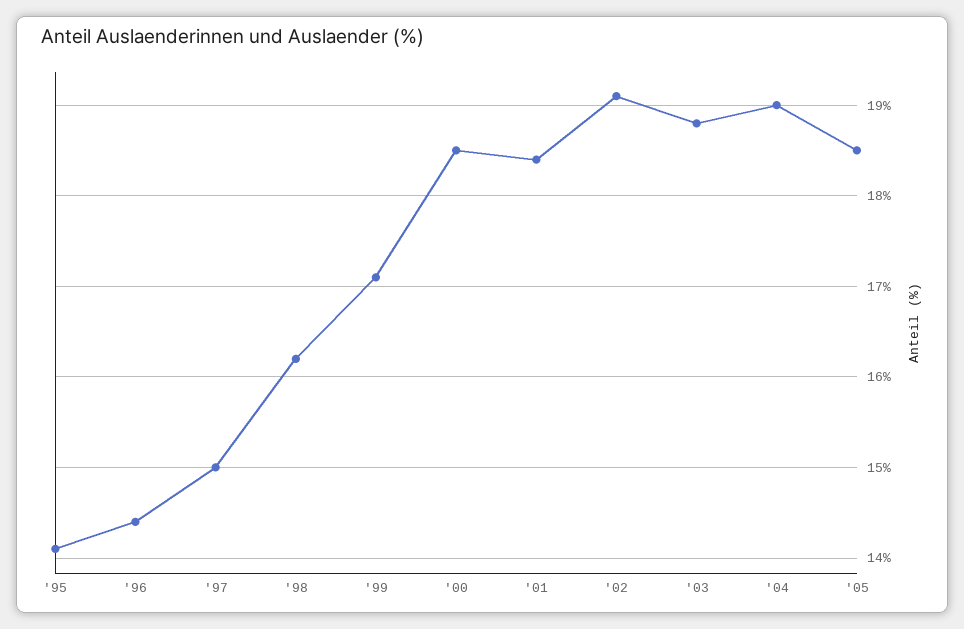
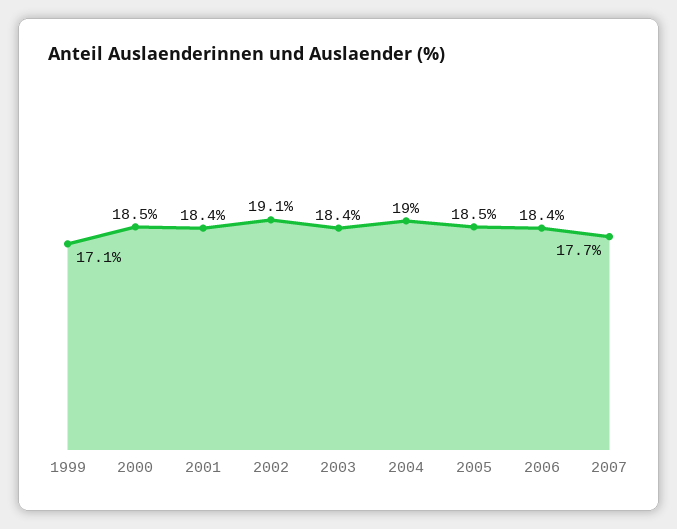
'95: 14.1 -> none
'96: 14.4 -> none
'97: 15 -> none
'98: 16.2 -> none
'03: 18.8 -> 18.4
2006: none -> 18.4
2007: none -> 17.7

